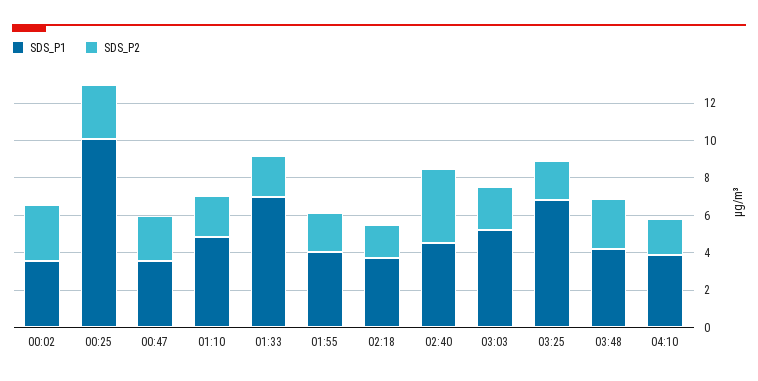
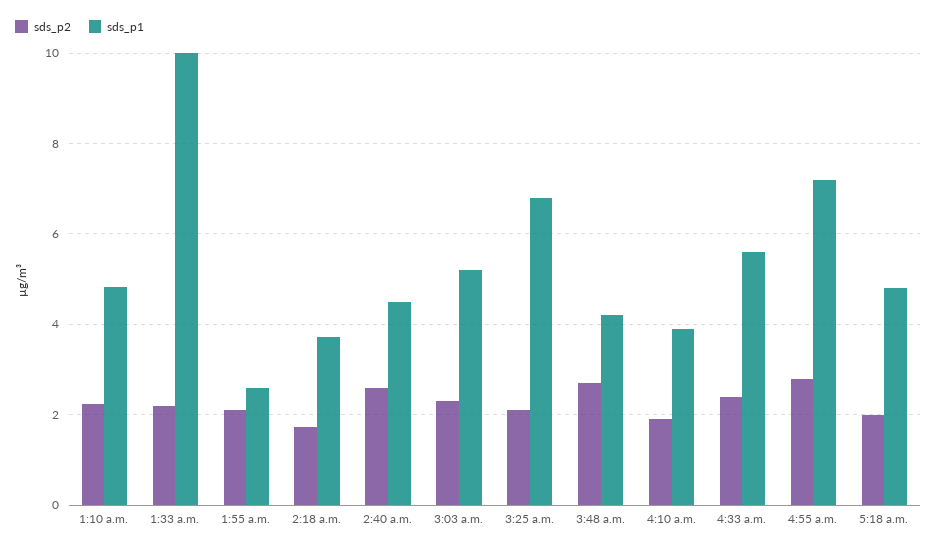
SDS_P1, 00:02: 3.5 -> none
SDS_P2, 00:02: 3 -> none
SDS_P1, 00:25: 10 -> none
SDS_P2, 00:25: 3 -> none
SDS_P1, 00:47: 3.5 -> none
SDS_P2, 00:47: 2.5 -> none
SDS_P1, 01:33: 7 -> 10
SDS_P1, 01:55: 4 -> 2.6
SDS_P2, 02:40: 4 -> 2.6
SDS_P2, 4:33 a.m.: none -> 2.4
SDS_P1, 4:33 a.m.: none -> 5.6
SDS_P2, 4:55 a.m.: none -> 2.8
SDS_P1, 4:55 a.m.: none -> 7.2
SDS_P2, 5:18 a.m.: none -> 2
SDS_P1, 5:18 a.m.: none -> 4.8

